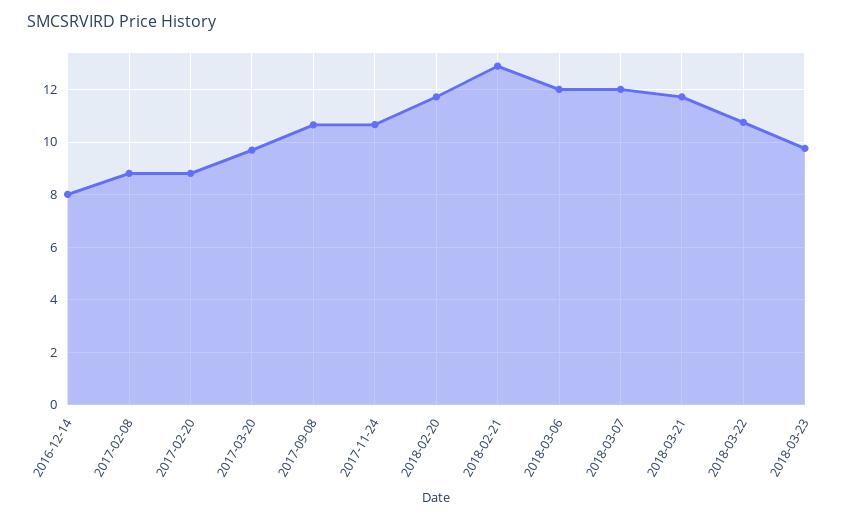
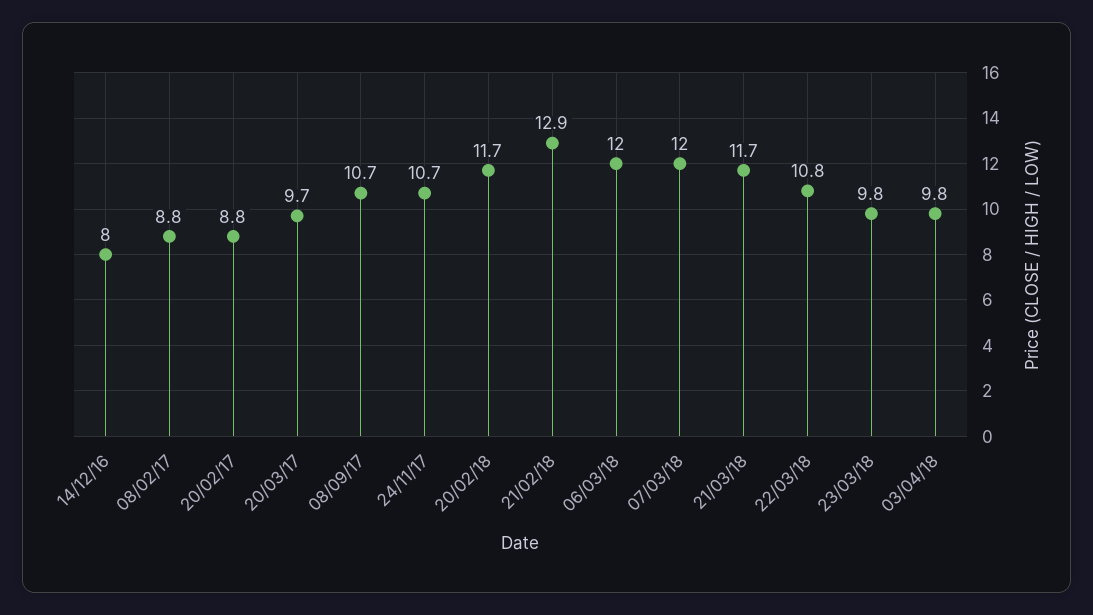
03/04/18: none -> 9.8

